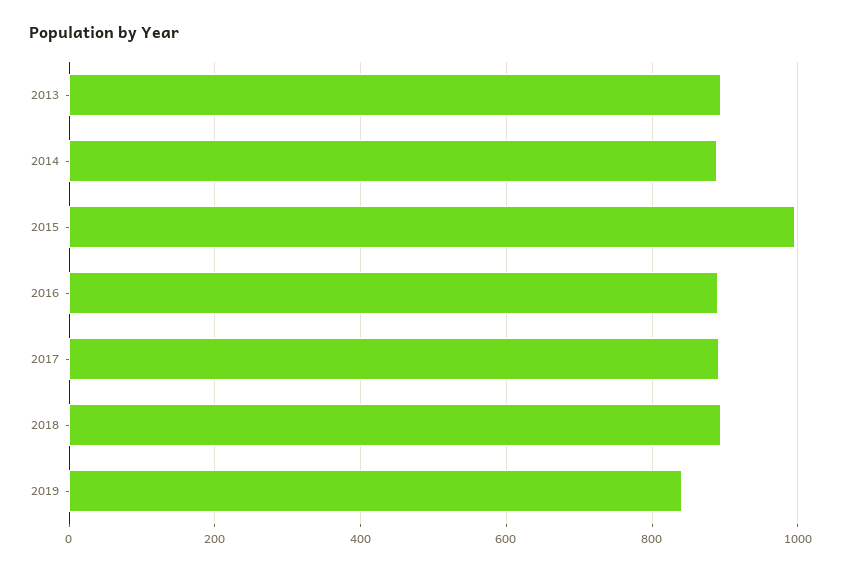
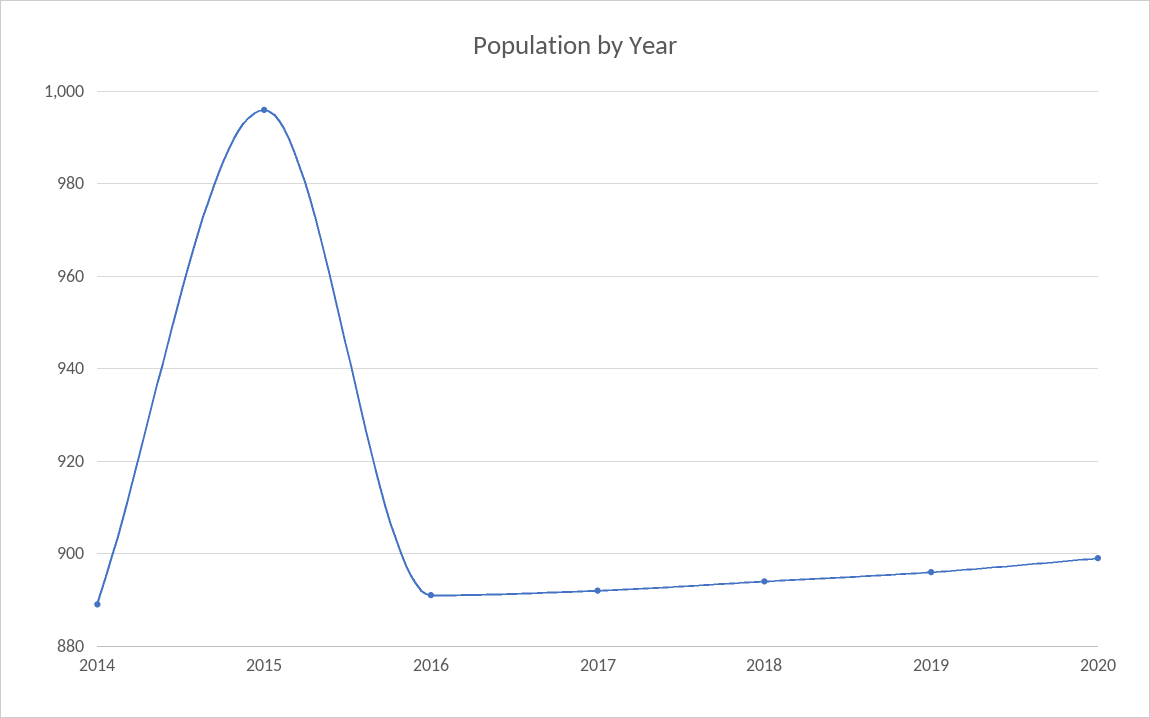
2013: 900 -> none
2019: 840 -> 895
2020: none -> 900

